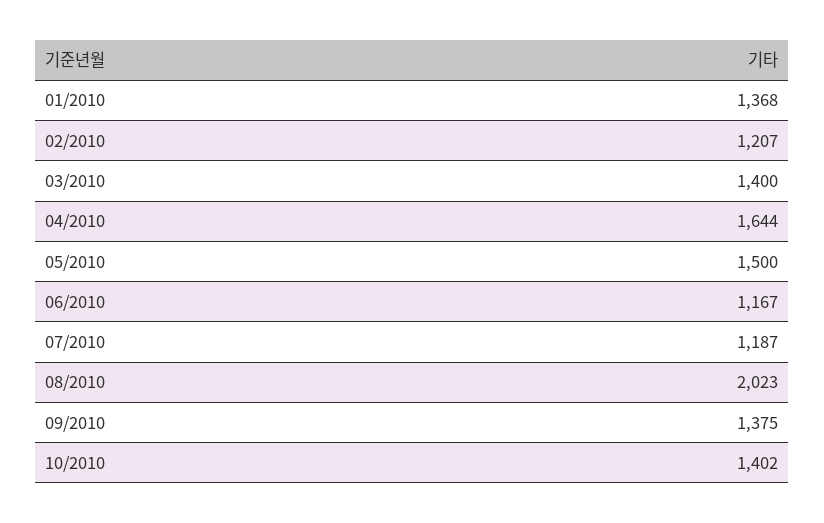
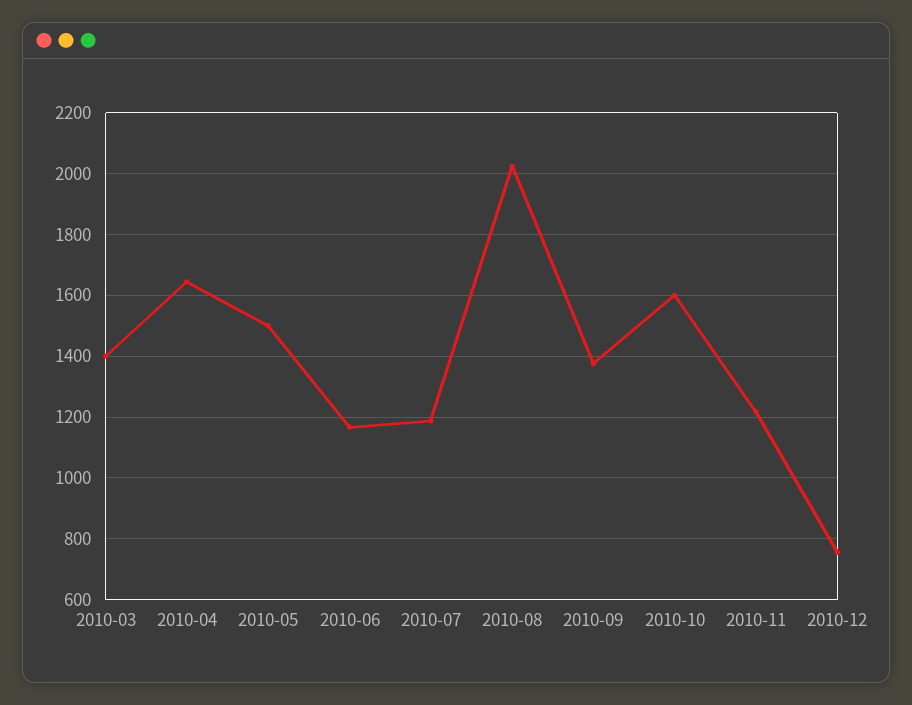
01/2010: 1368 -> none
02/2010: 1207 -> none
10/2010: 1402 -> 1600
2010-11: none -> 1220
2010-12: none -> 760

